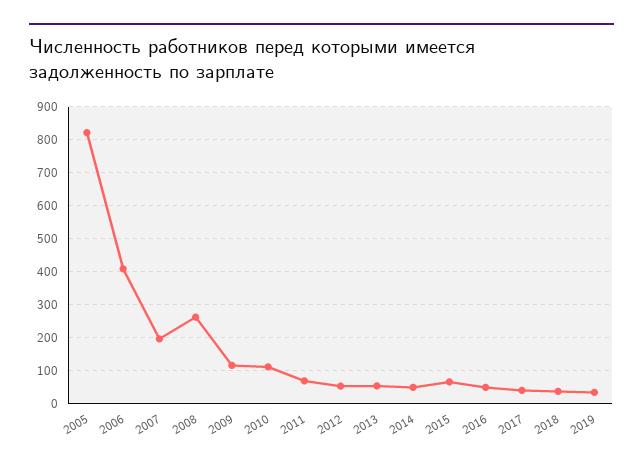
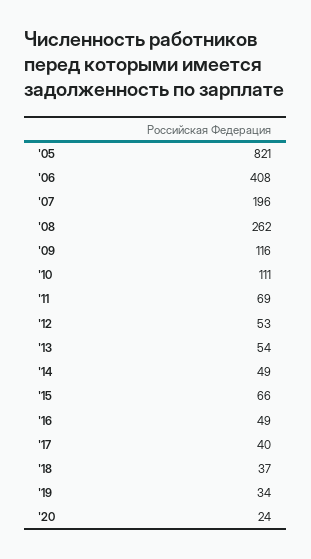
'20: none -> 24

